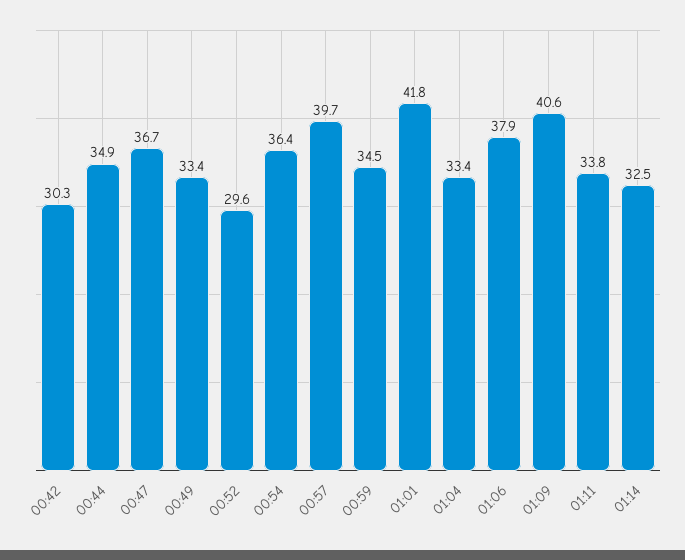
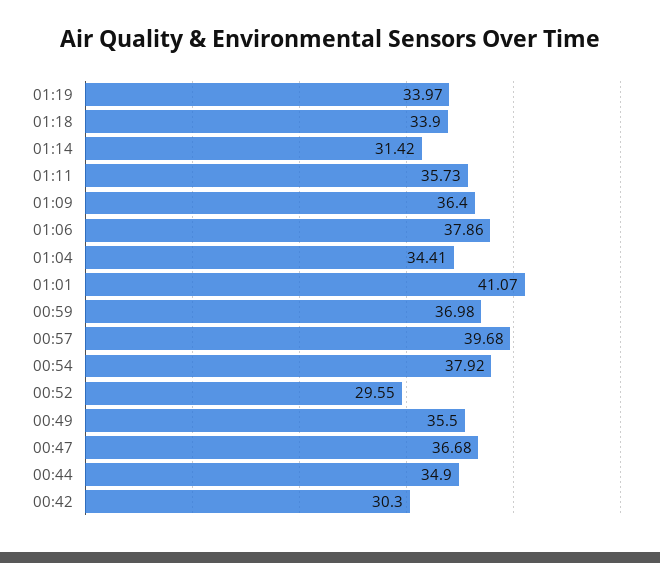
00:49: 33.4 -> 35.5
00:54: 36.4 -> 37.92
00:59: 34.5 -> 36.98
01:01: 41.8 -> 41.07
01:04: 33.4 -> 34.41
01:09: 40.6 -> 36.4
01:11: 33.8 -> 35.73
01:14: 32.5 -> 31.42
01:19: none -> 33.97
01:18: none -> 33.9

